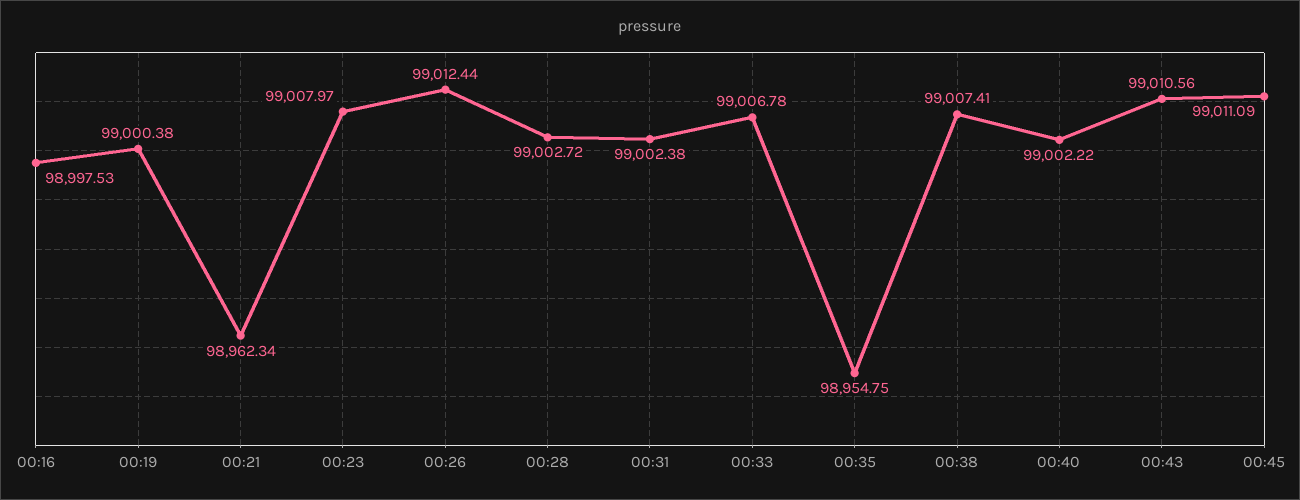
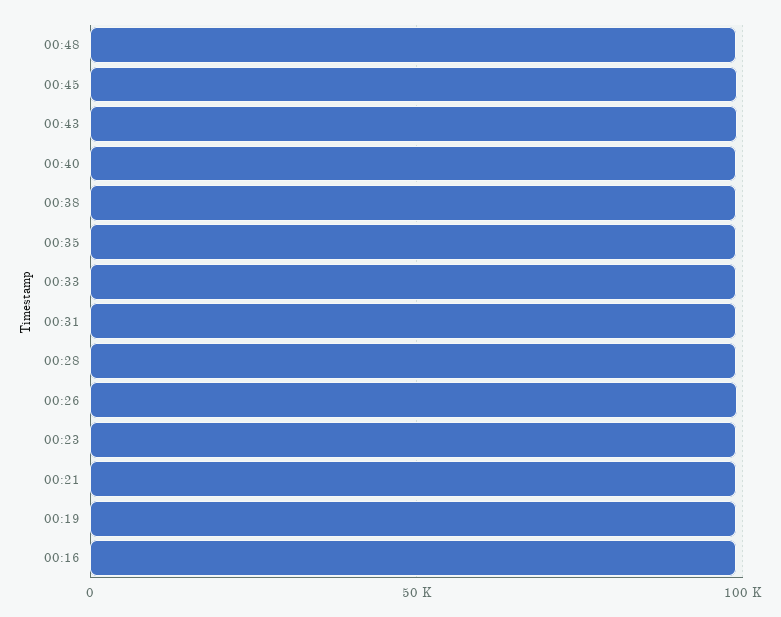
00:48: none -> 100000

